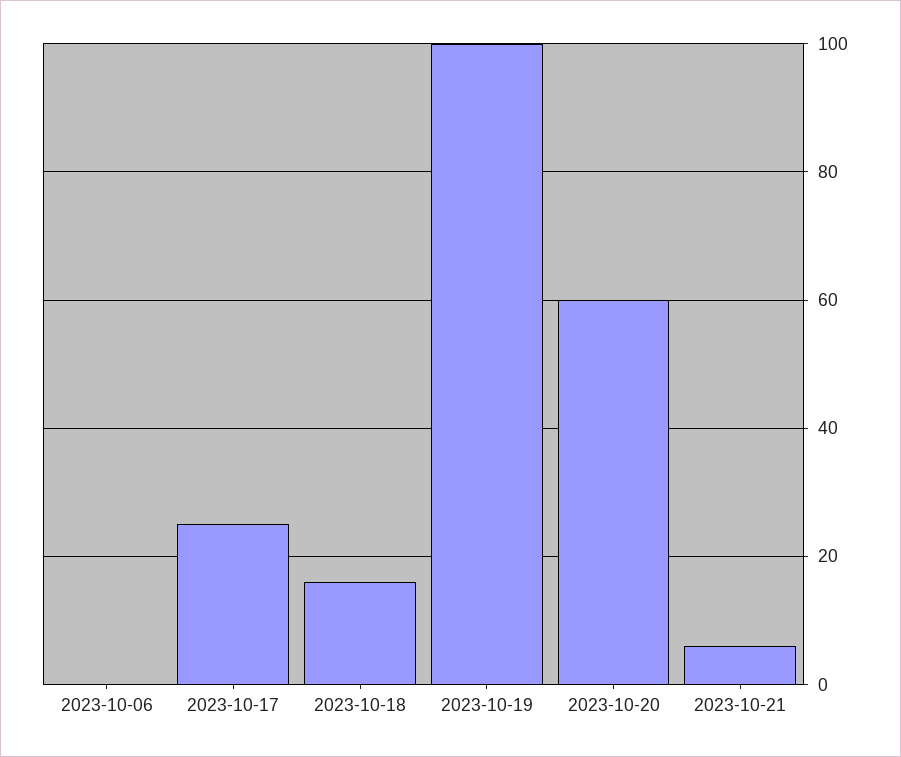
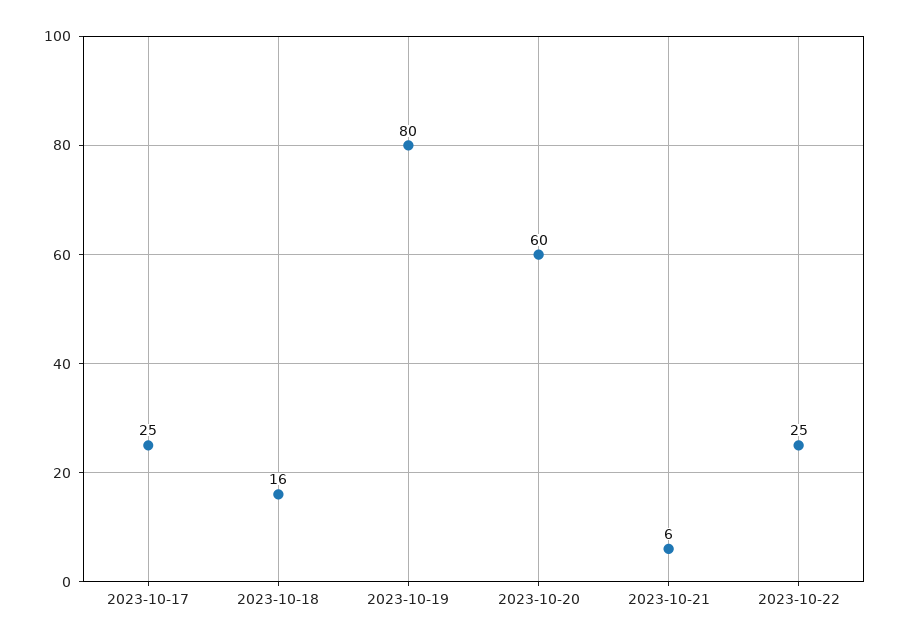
2023-10-06: 0 -> none
2023-10-19: 100 -> 80
2023-10-22: none -> 25

